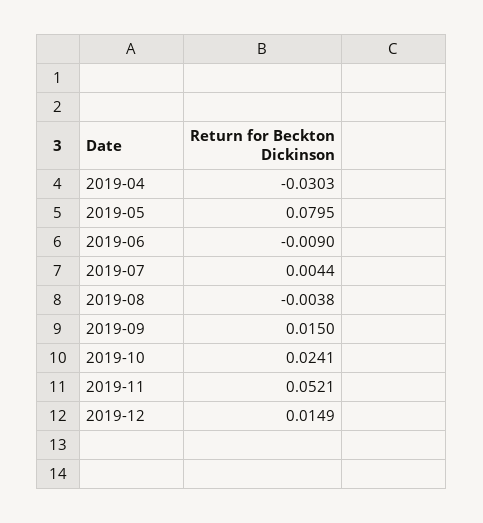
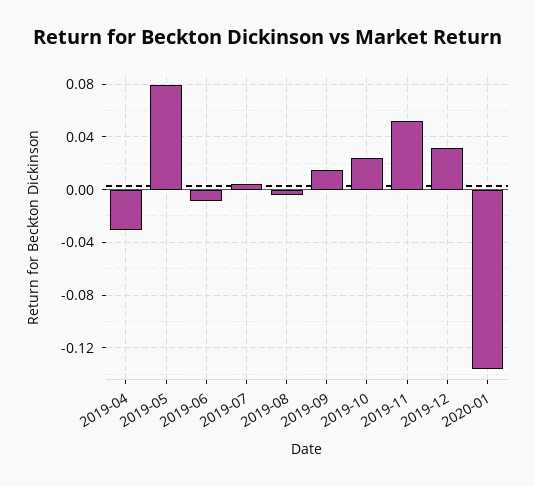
2019-12: 0.0149 -> 0.03
2020-01: none -> -0.135

